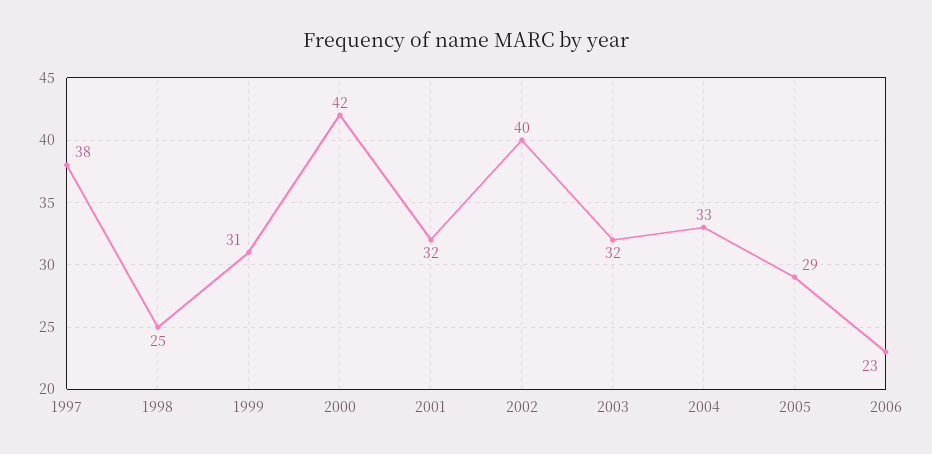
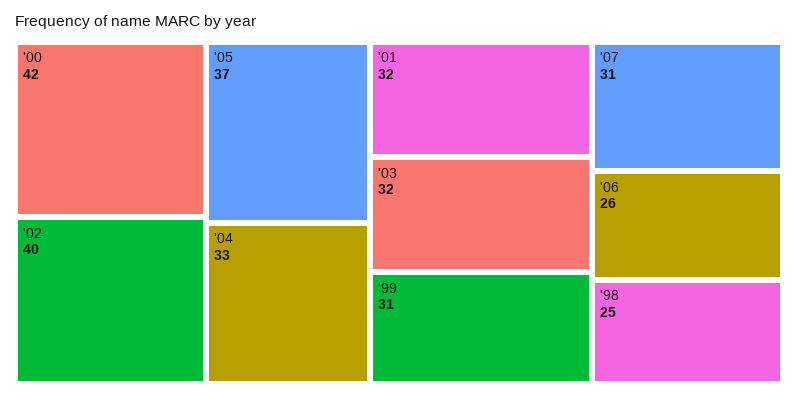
1997: 38 -> none
2005: 29 -> 37
2006: 23 -> 26
'07: none -> 31

